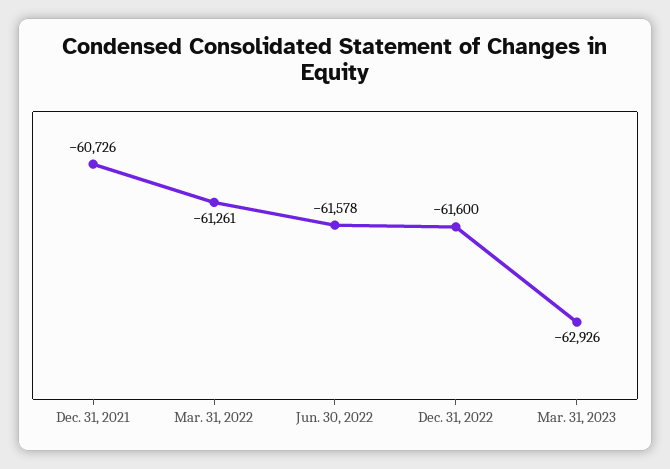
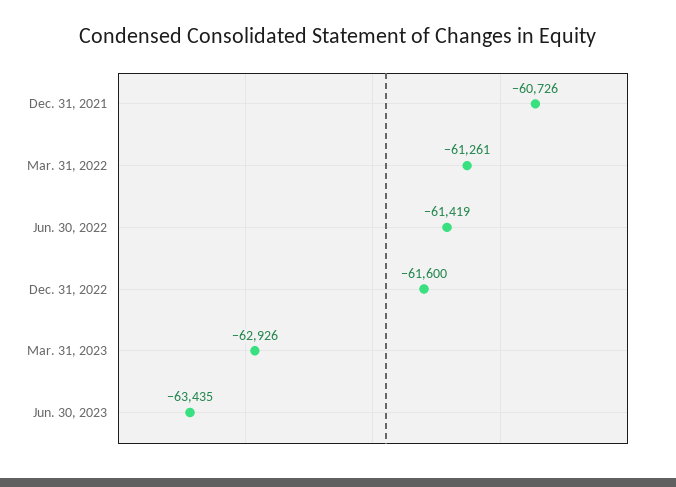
Jun. 30, 2022: -61578 -> -61419
Jun. 30, 2023: none -> -63435

